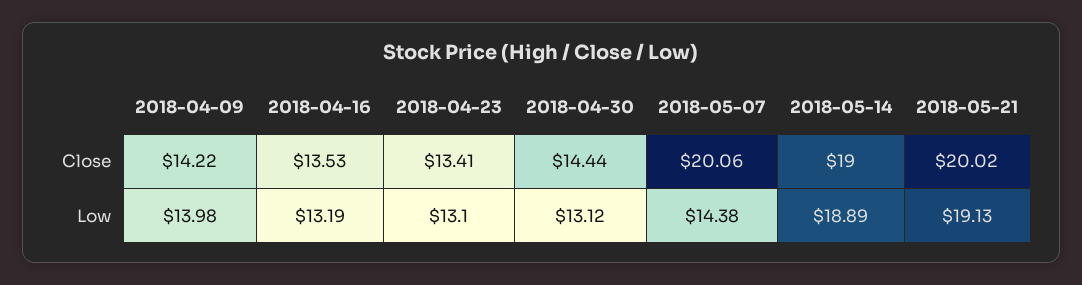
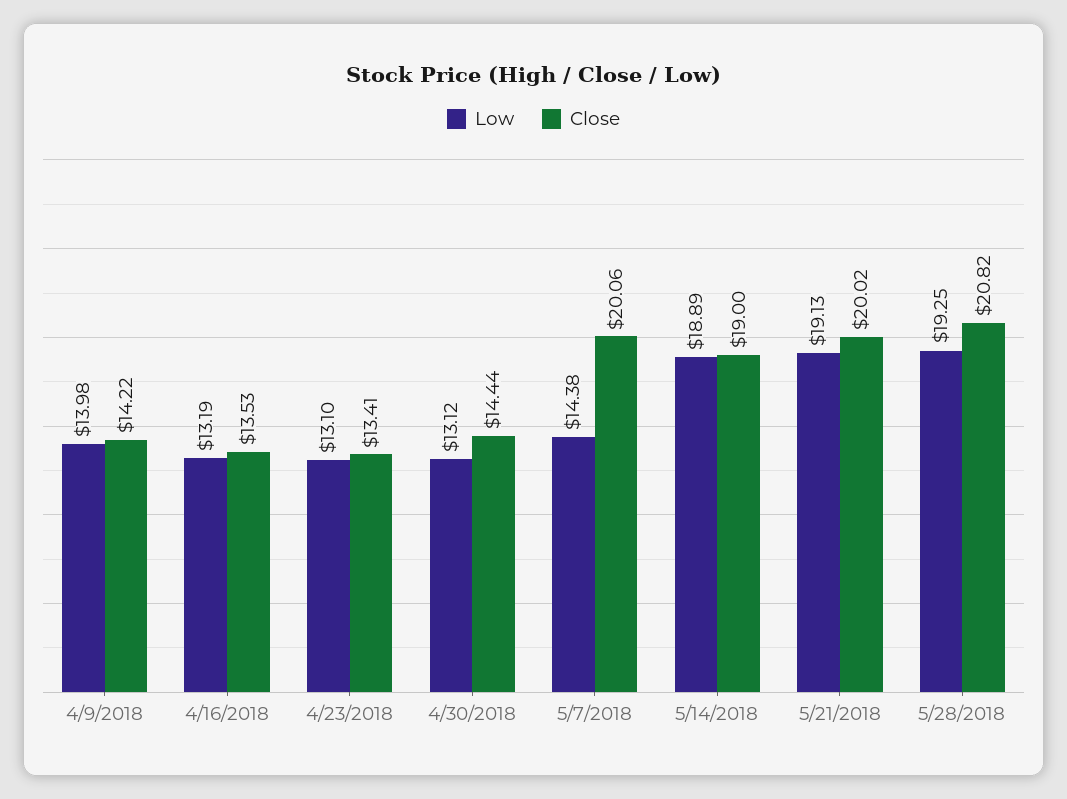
Low, 5/28/2018: none -> 19.25
Close, 5/28/2018: none -> 20.82

